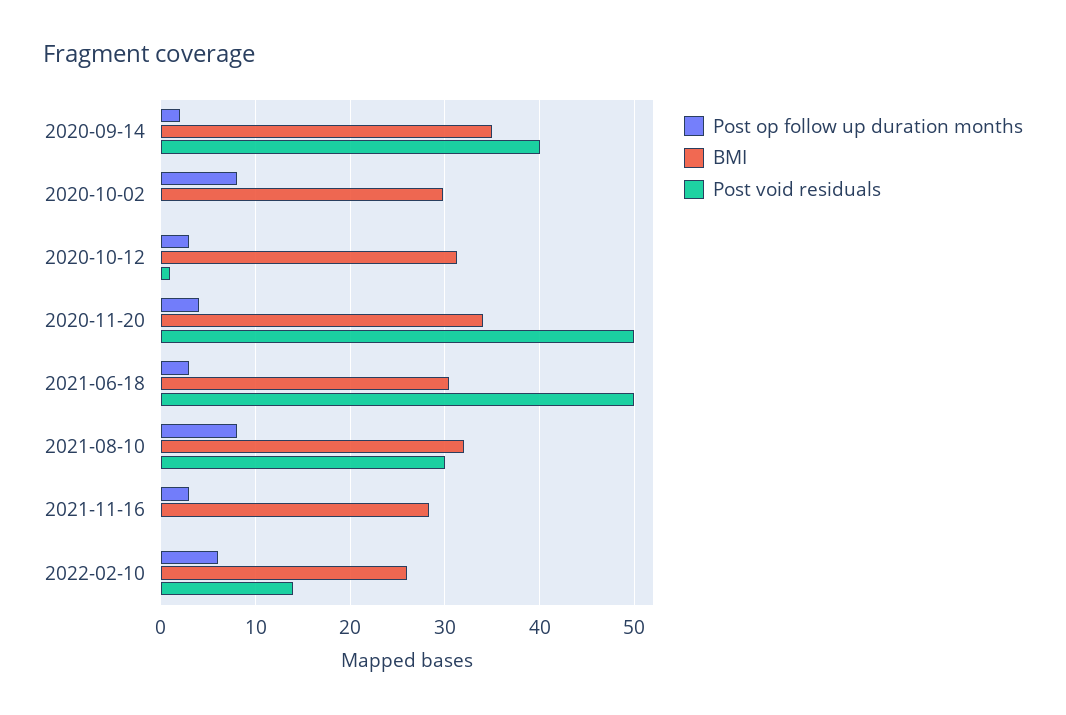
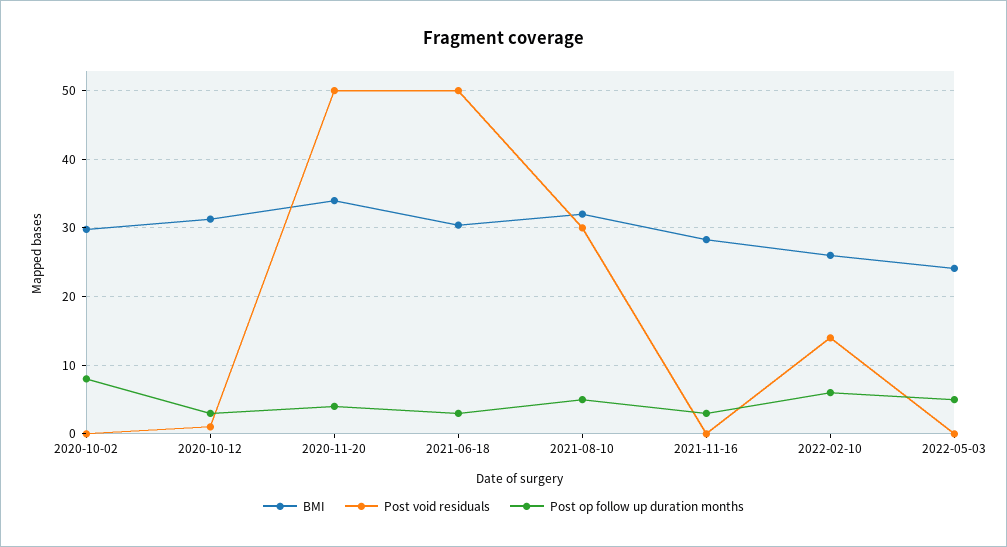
Post op follow up duration months, 2020-09-14: 2 -> none
BMI, 2020-09-14: 35 -> none
Post void residuals, 2020-09-14: 40 -> none
Post op follow up duration months, 2021-08-10: 8 -> 5
BMI, 2022-05-03: none -> 24
Post void residuals, 2022-05-03: none -> 0
Post op follow up duration months, 2022-05-03: none -> 5

